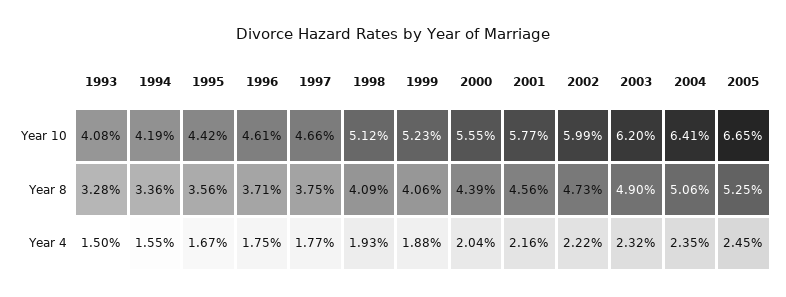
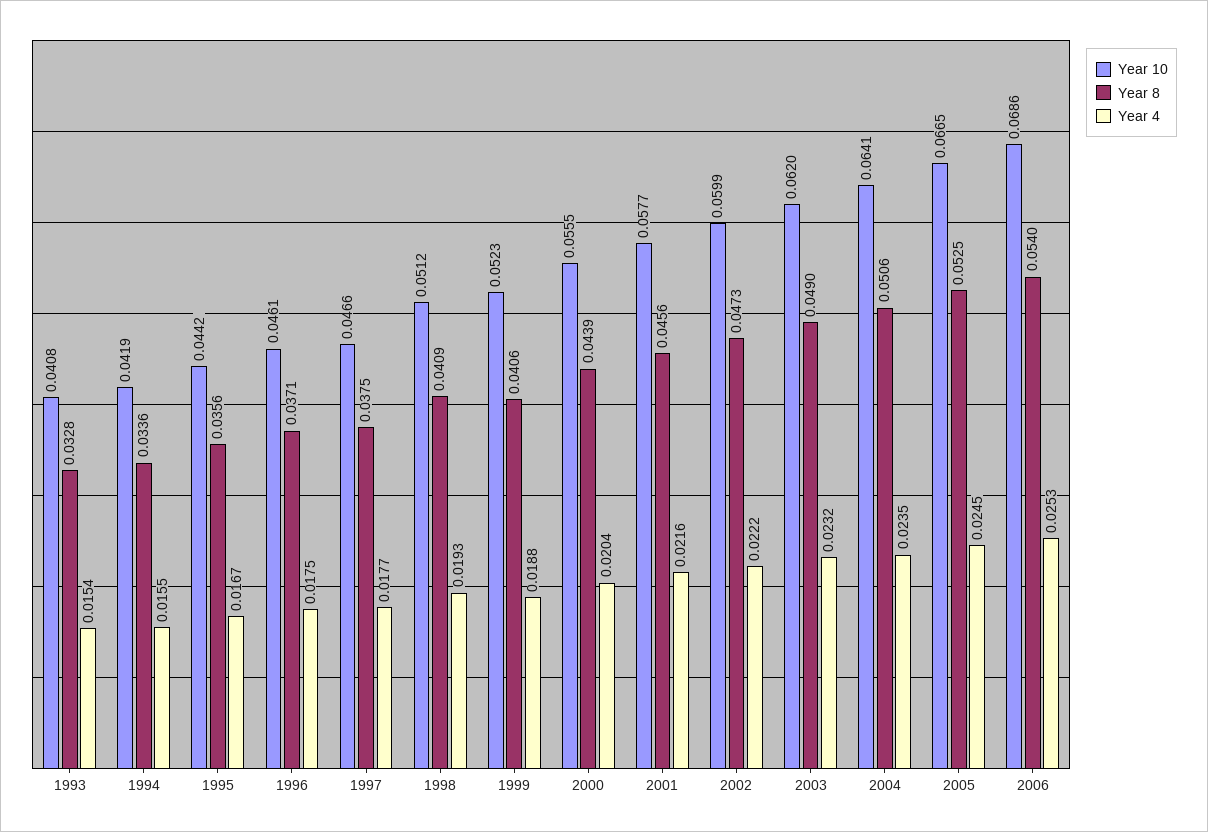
Year 4, 1993: 0.015 -> 0.0154
Year 10, 2006: none -> 0.0686
Year 8, 2006: none -> 0.054
Year 4, 2006: none -> 0.0253

